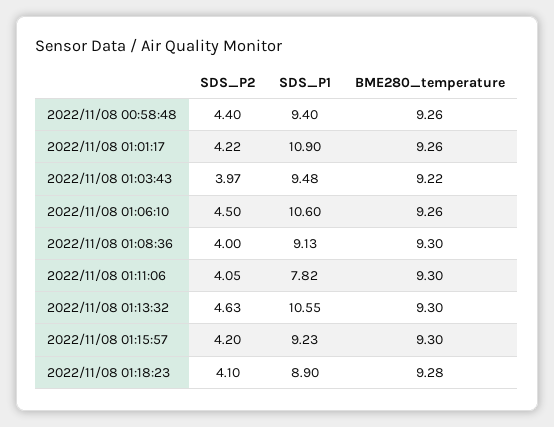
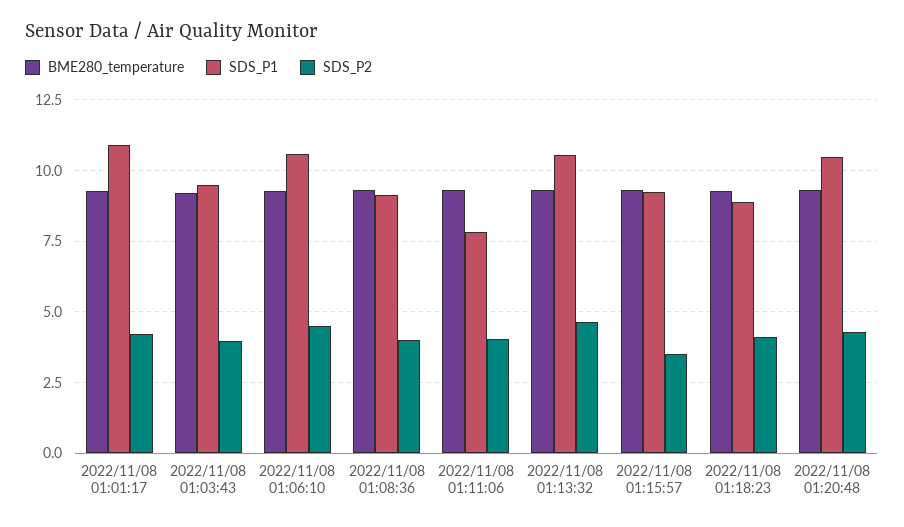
SDS_P2, 2022/11/08 00:58:48: 4.4 -> none
SDS_P1, 2022/11/08 00:58:48: 9.4 -> none
BME280_temperature, 2022/11/08 00:58:48: 9.26 -> none
SDS_P2, 2022/11/08 01:15:57: 4.2 -> 3.5
BME280_temperature, 2022/11/08 01:20:48: none -> 9.25
SDS_P1, 2022/11/08 01:20:48: none -> 10.5
SDS_P2, 2022/11/08 01:20:48: none -> 4.25

